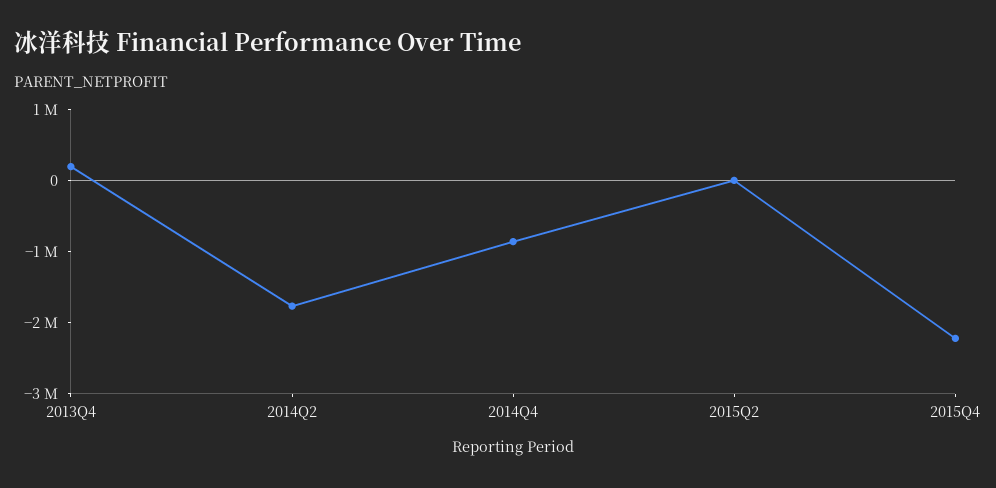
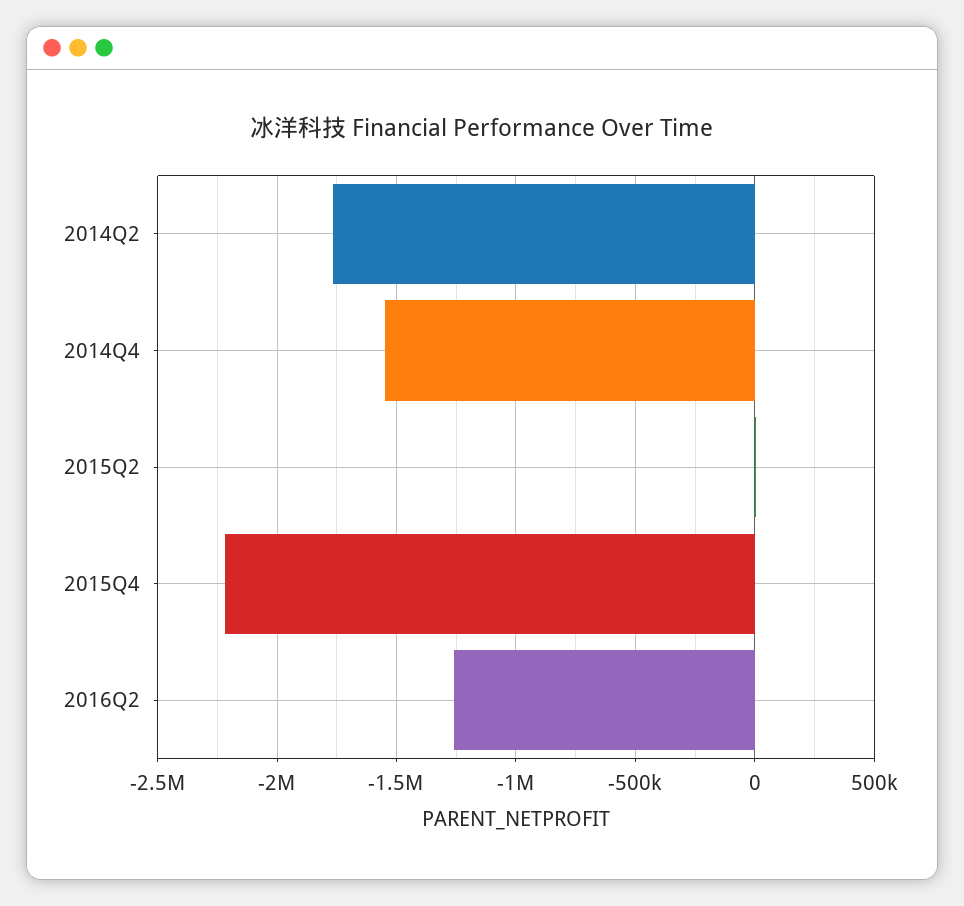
2013Q4: 200000 -> none
2014Q4: -800000 -> -1550000
2016Q2: none -> -1250000

